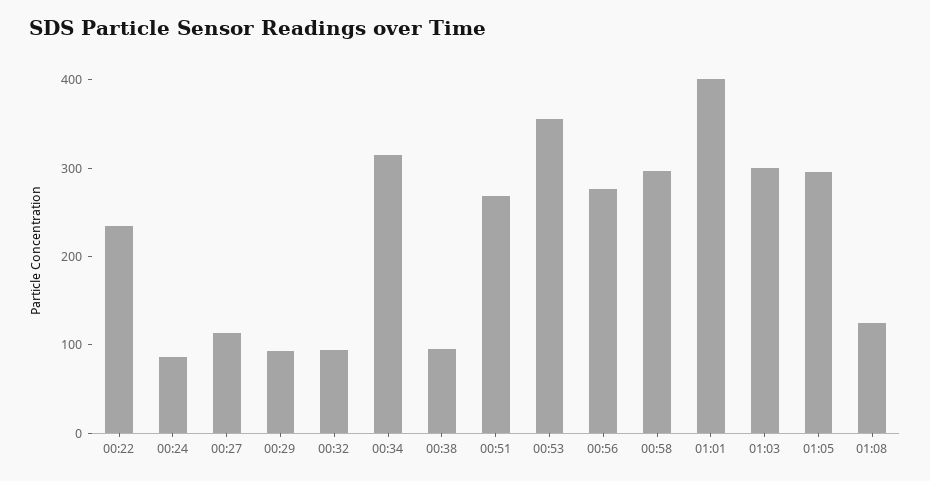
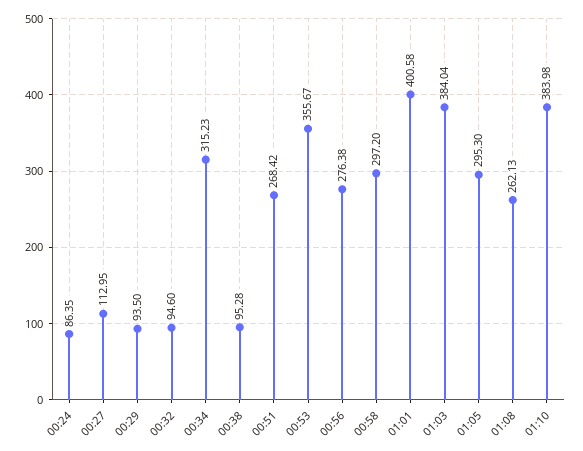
00:22: 240 -> none
01:03: 300 -> 384.04
01:08: 120 -> 262.13
01:10: none -> 383.98

